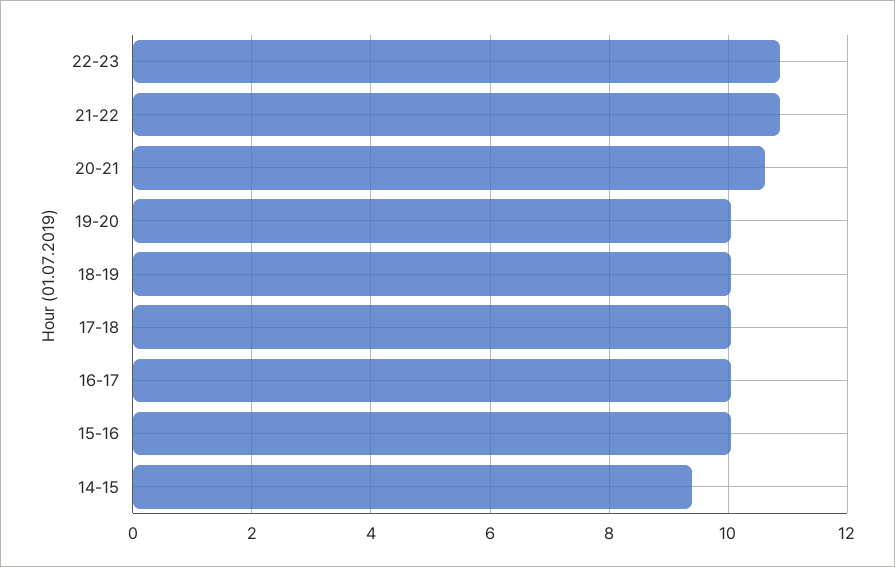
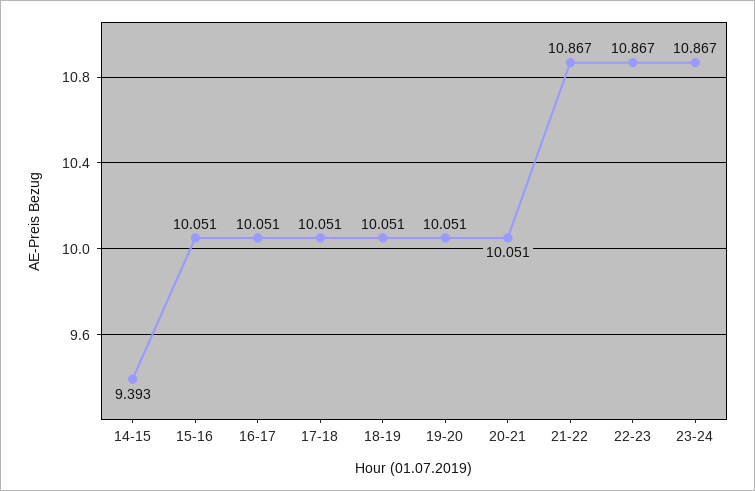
20-21: 10.6 -> 10.051
23-24: none -> 10.867

